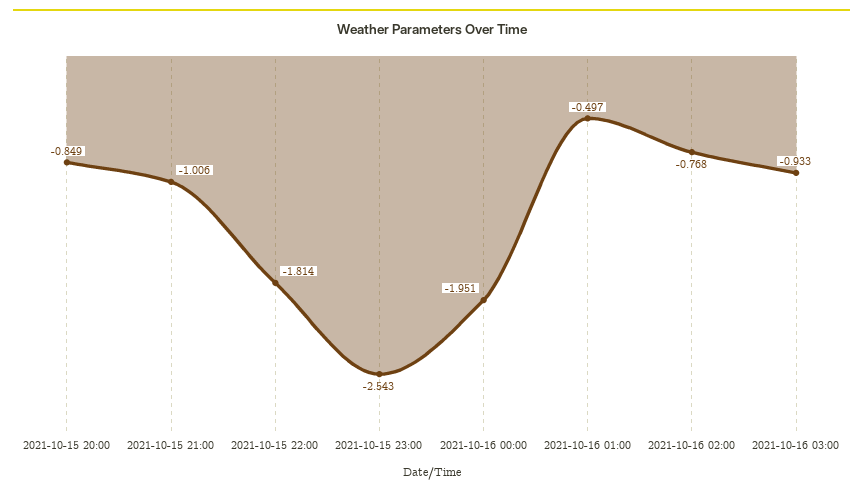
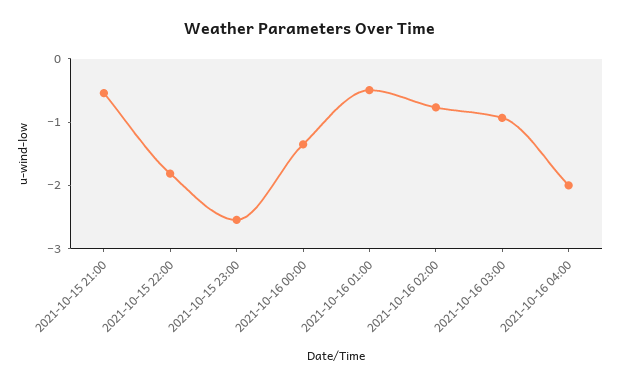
2021-10-15 20:00: -0.849 -> none
2021-10-15 21:00: -1.006 -> -0.6
2021-10-16 00:00: -1.951 -> -1.4
2021-10-16 04:00: none -> -2

